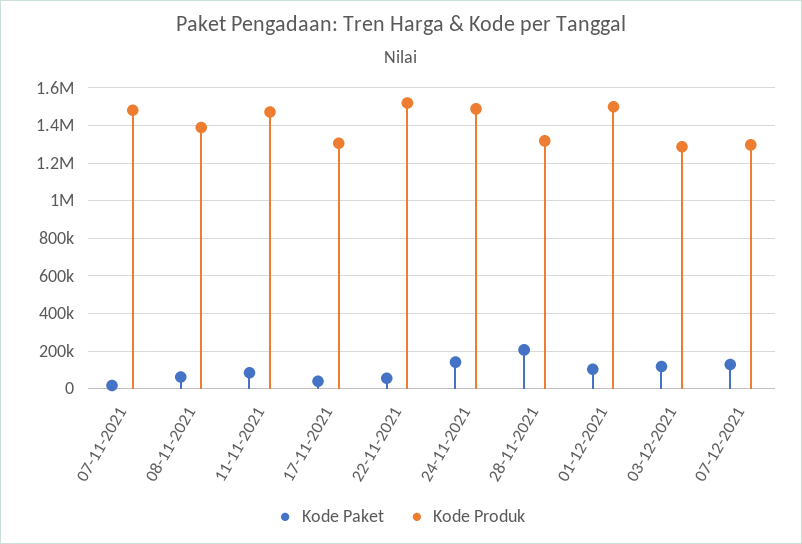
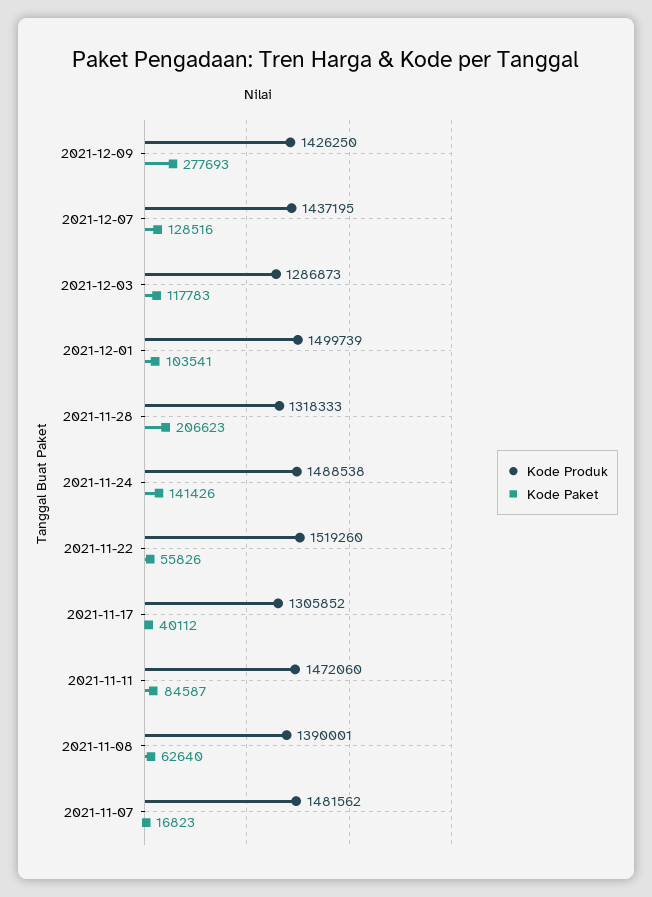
Kode Produk, 07-12-2021: 1300000 -> 1437195
Kode Produk, 2021-12-09: none -> 1426250
Kode Paket, 2021-12-09: none -> 277693

